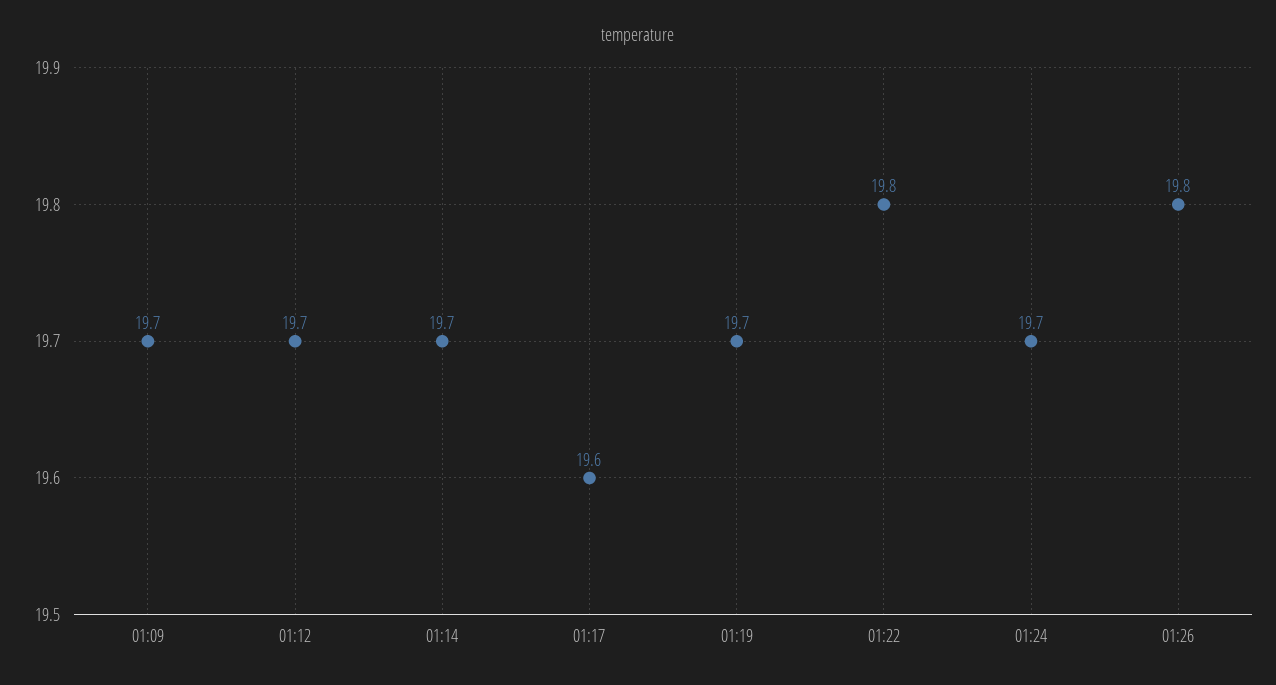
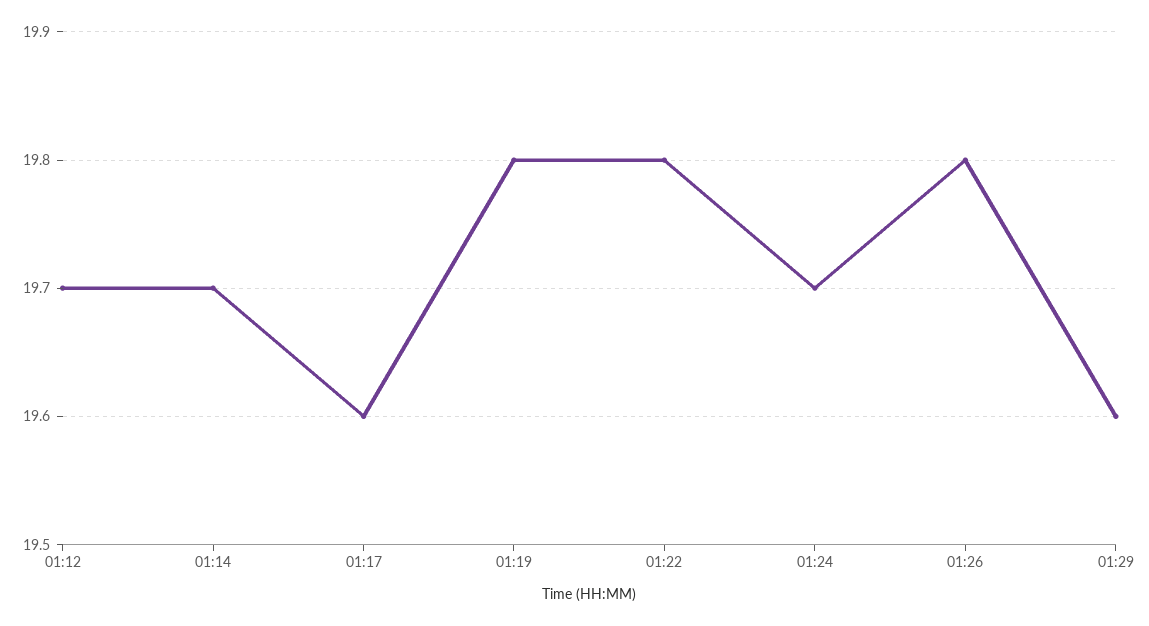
01:09: 19.7 -> none
01:19: 19.7 -> 19.8
01:29: none -> 19.6

